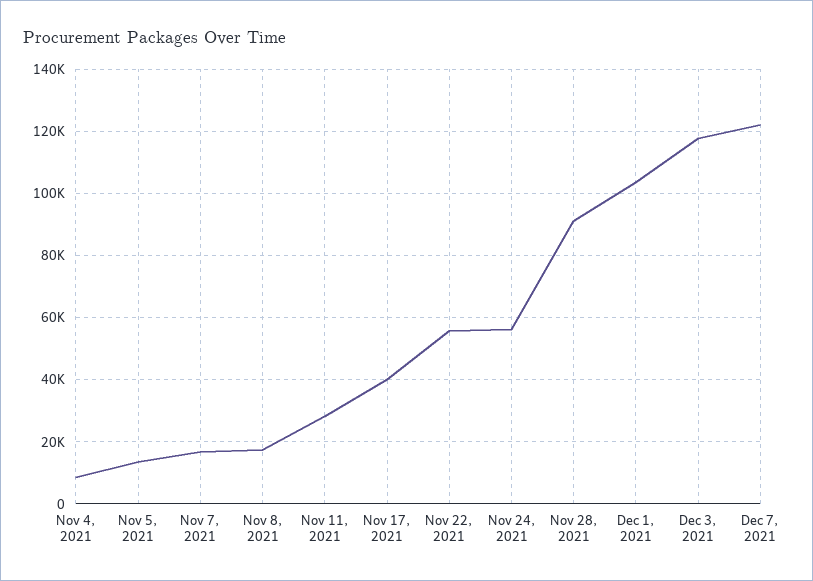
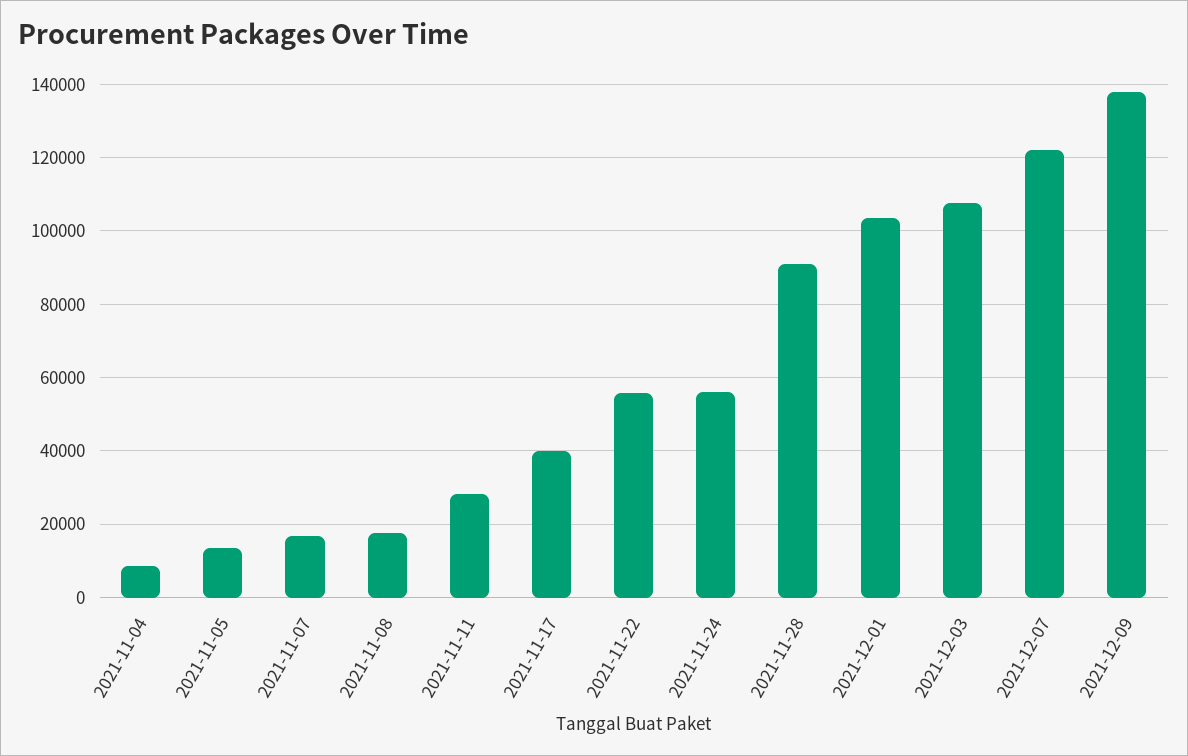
Dec 3, 2021: 118000 -> 108000
2021-12-09: none -> 138000

